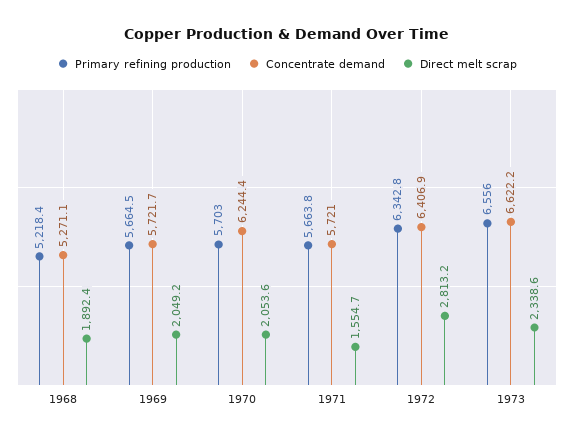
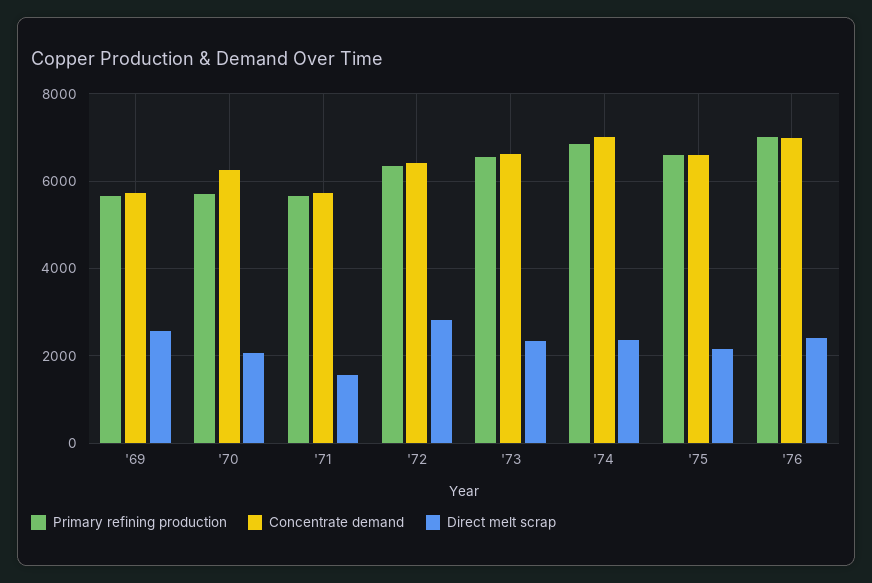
Primary refining production, 1968: 5218.4 -> none
Concentrate demand, 1968: 5271.1 -> none
Direct melt scrap, 1968: 1892.4 -> none
Direct melt scrap, 1969: 2049.2 -> 2600
Primary refining production, '74: none -> 6800
Concentrate demand, '74: none -> 7000
Direct melt scrap, '74: none -> 2400
Primary refining production, '75: none -> 6600
Concentrate demand, '75: none -> 6600
Direct melt scrap, '75: none -> 2200
Primary refining production, '76: none -> 7000
Concentrate demand, '76: none -> 7000
Direct melt scrap, '76: none -> 2400

